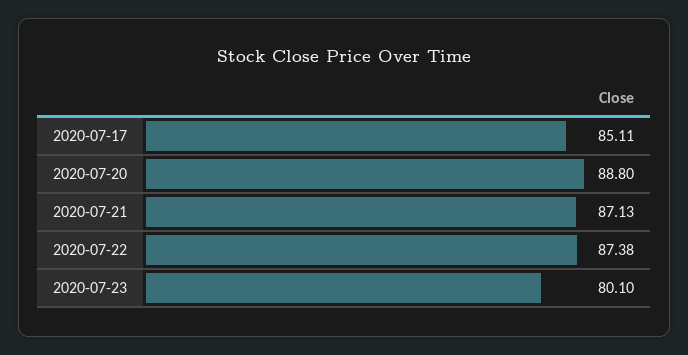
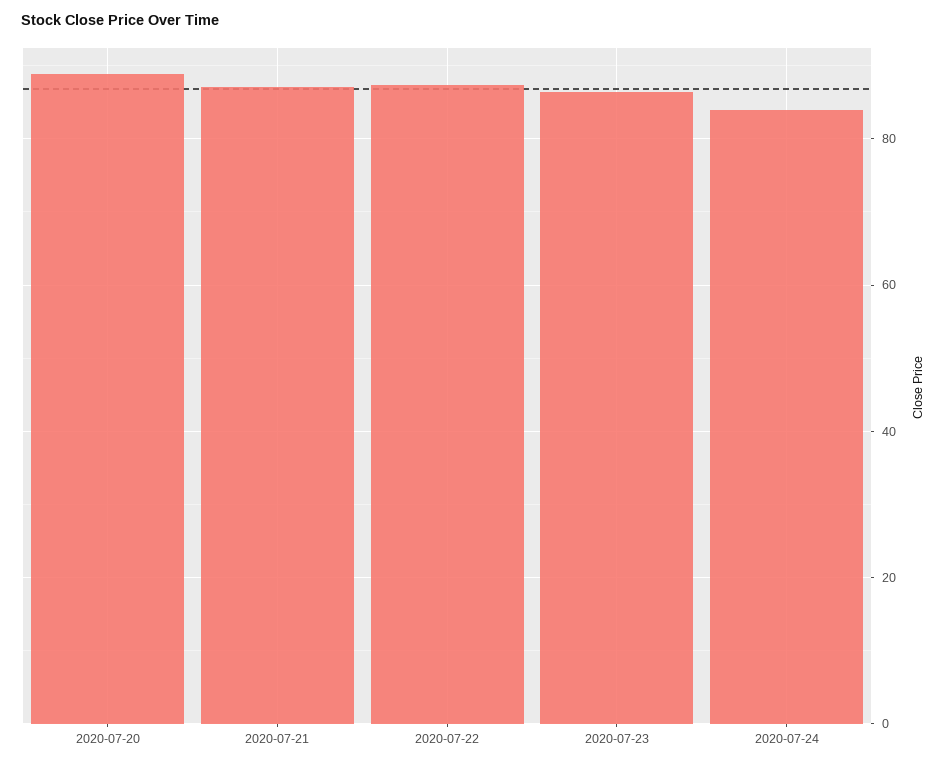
2020-07-17: 85.11 -> none
2020-07-23: 80.1 -> 86
2020-07-24: none -> 84

